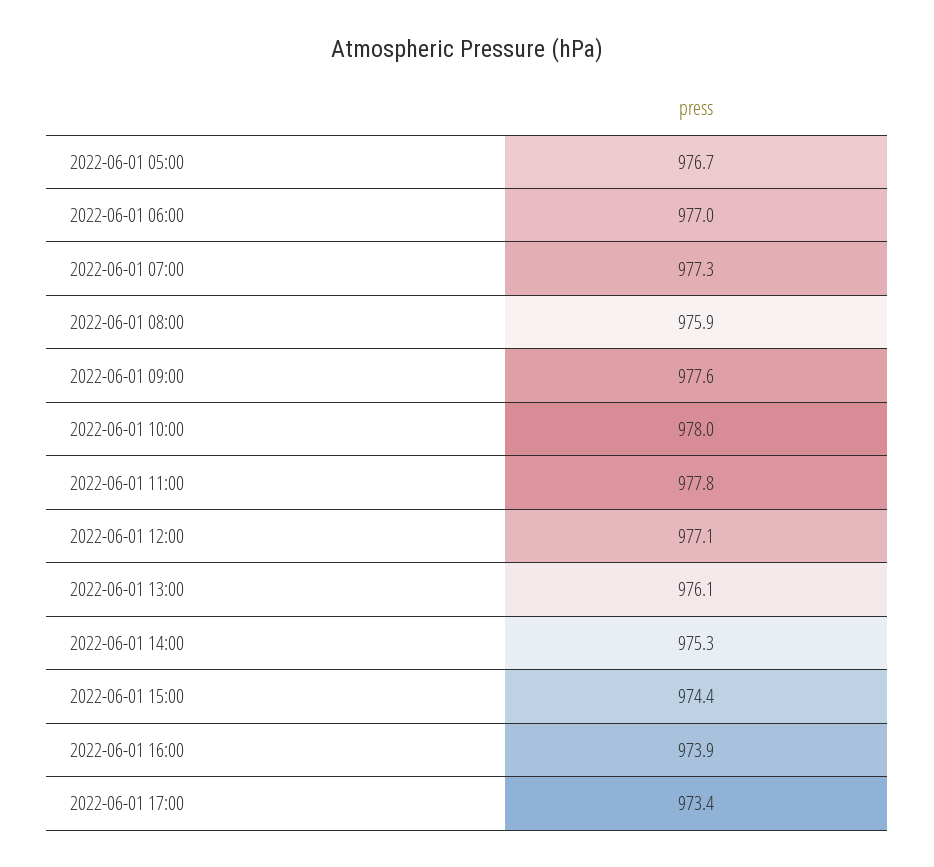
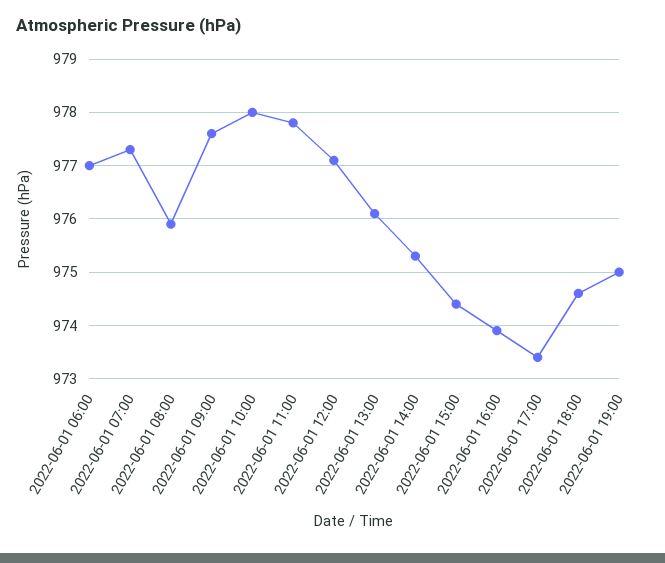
2022-06-01 05:00: 976.7 -> none
2022-06-01 18:00: none -> 974.5
2022-06-01 19:00: none -> 975

